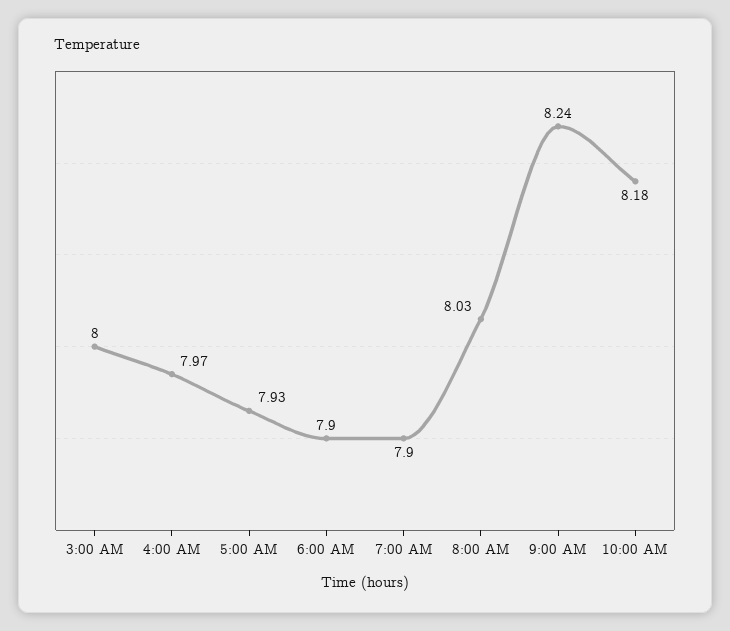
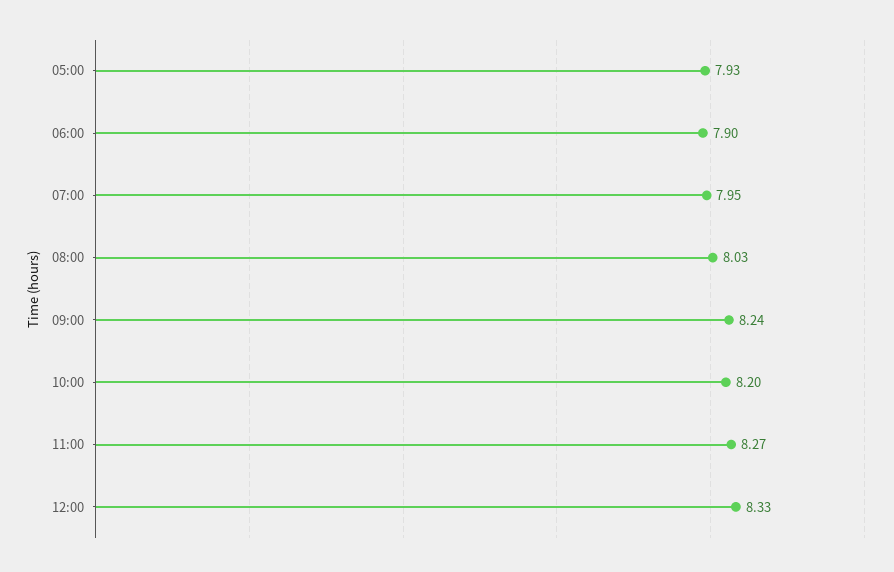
3:00 AM: 8 -> none
4:00 AM: 7.97 -> none
7:00 AM: 7.9 -> 7.95
10:00 AM: 8.18 -> 8.2
11:00: none -> 8.27
12:00: none -> 8.33

